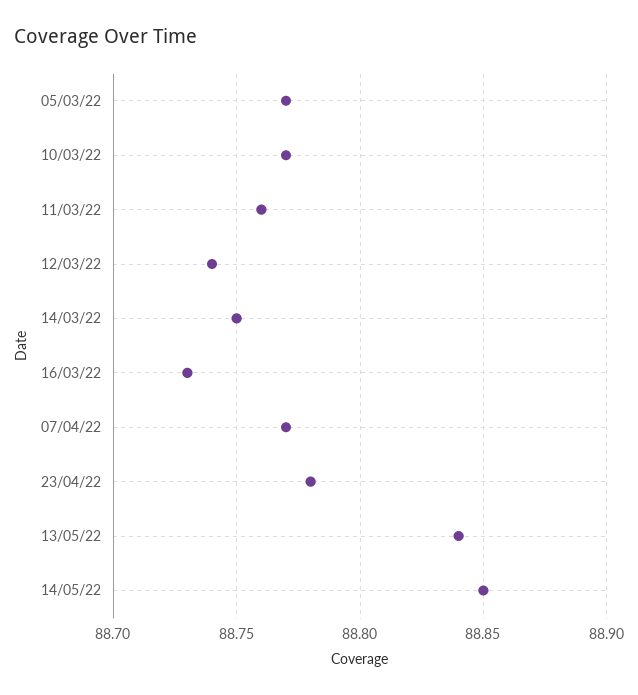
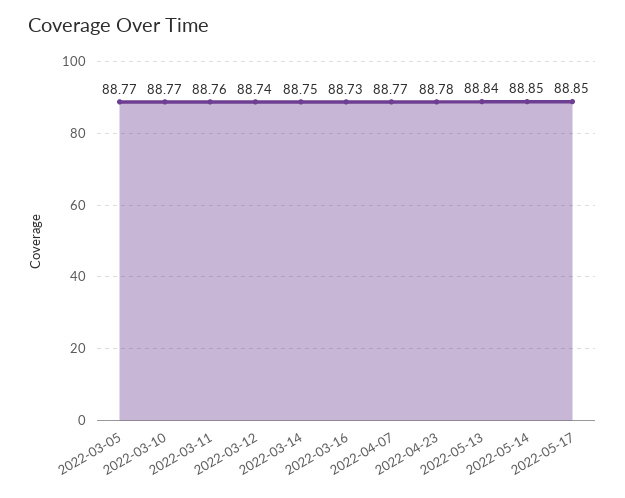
2022-05-17: none -> 88.85

